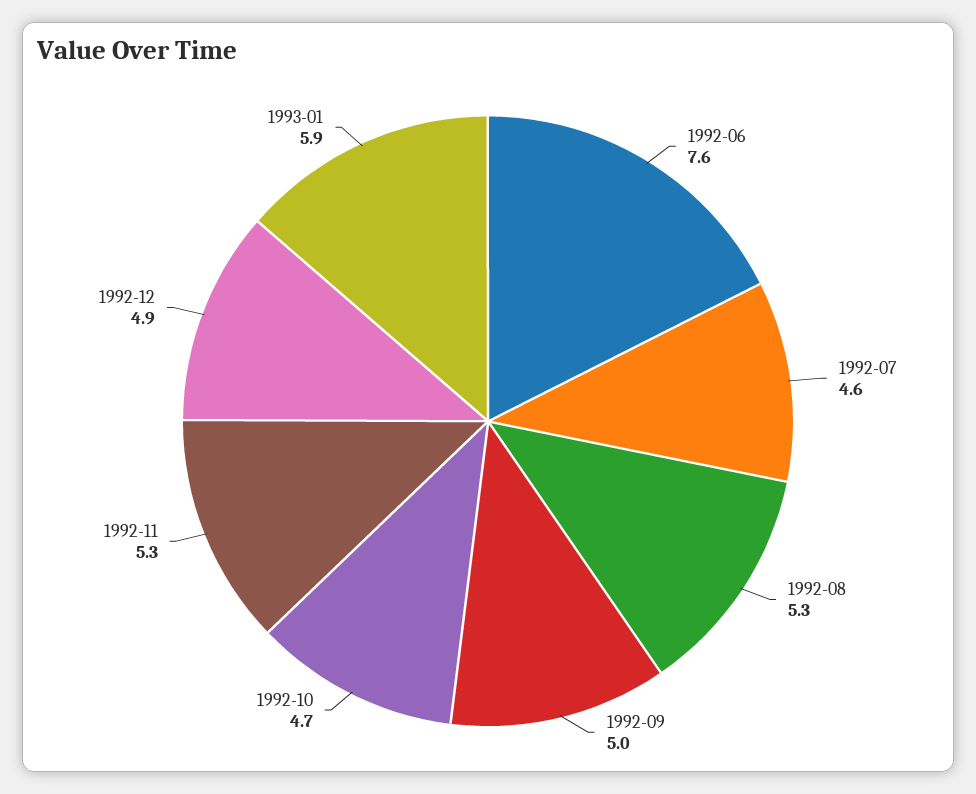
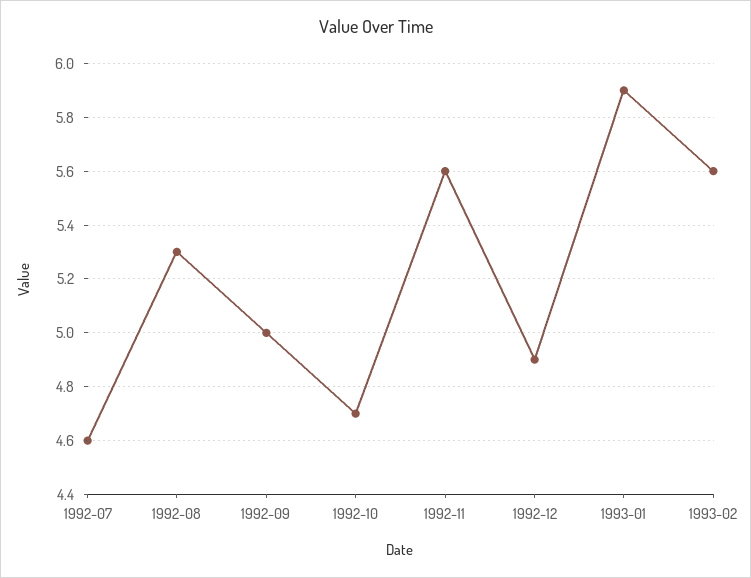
1992-06: 7.6 -> none
1992-11: 5.3 -> 5.6
1993-02: none -> 5.6

